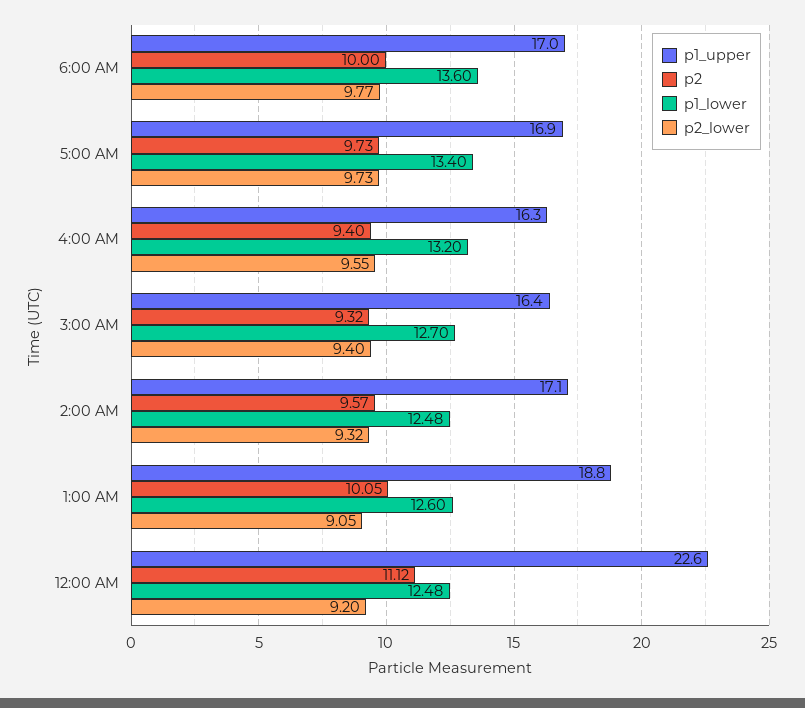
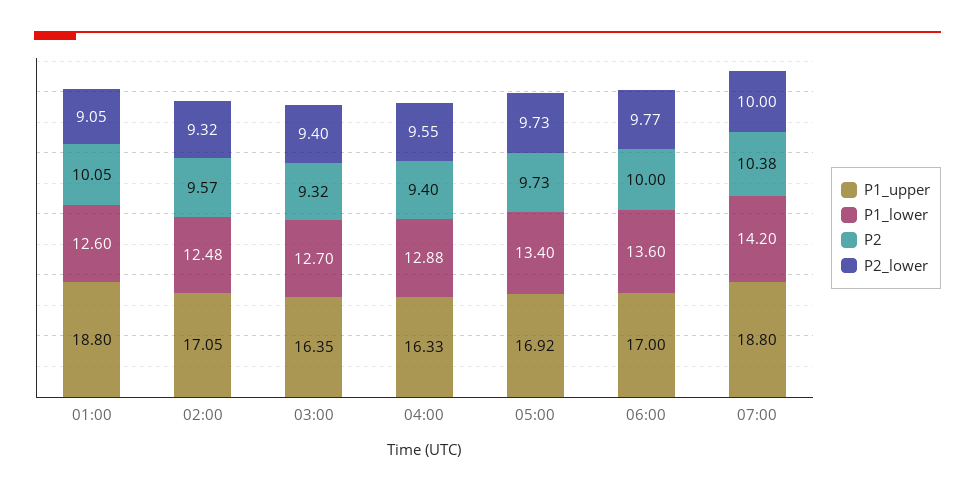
p1_lower, 4:00 AM: 13.2 -> 12.88
p1_upper, 12:00 AM: 22.6 -> none
p2, 12:00 AM: 11.12 -> none
p1_lower, 12:00 AM: 12.48 -> none
p2_lower, 12:00 AM: 9.2 -> none
p1_upper, 07:00: none -> 18.8
p1_lower, 07:00: none -> 14.2
p2, 07:00: none -> 10.38
p2_lower, 07:00: none -> 10

